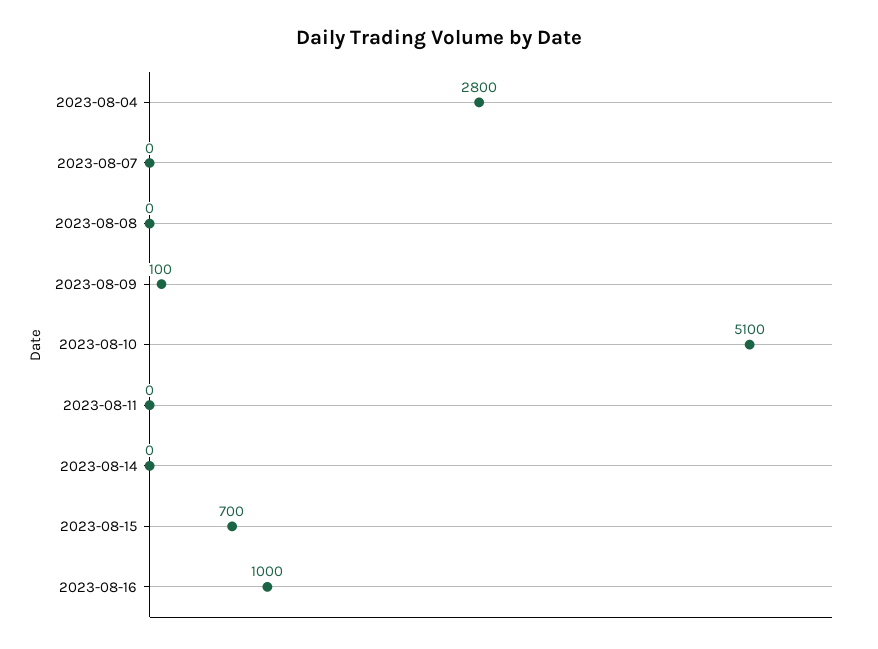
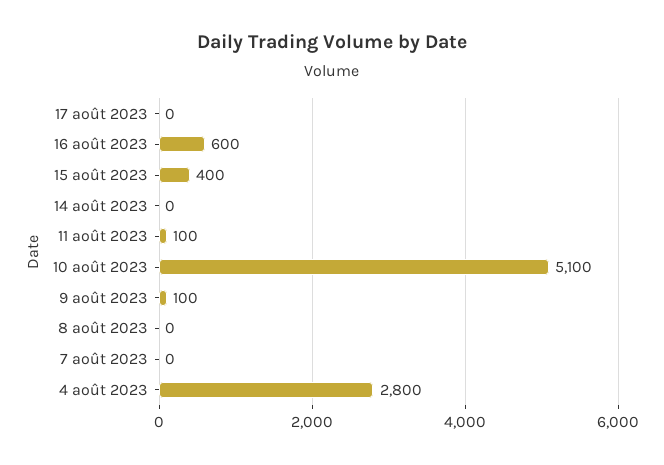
2023-08-11: 0 -> 100
2023-08-15: 700 -> 400
2023-08-16: 1000 -> 600
17 août 2023: none -> 0

